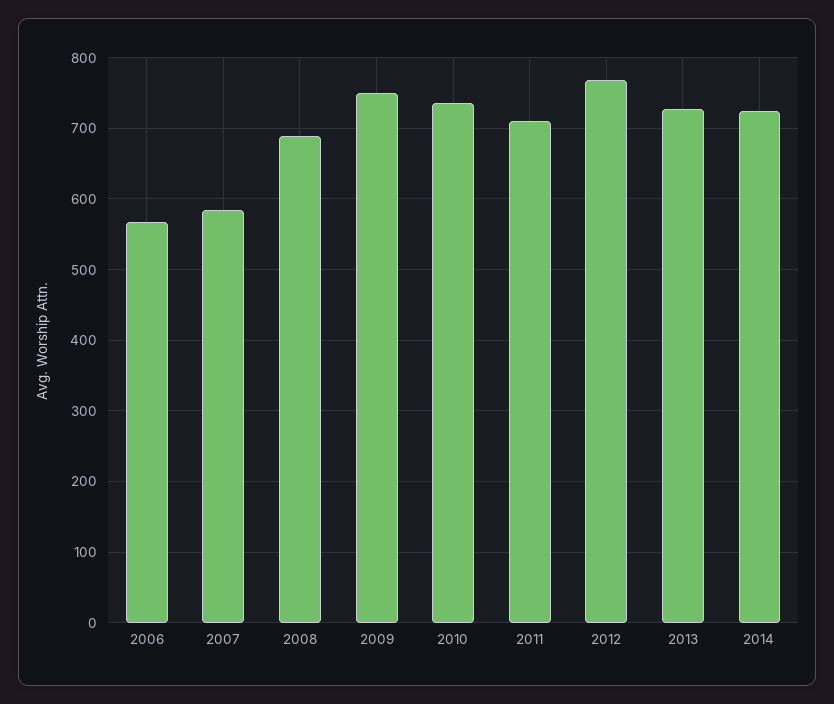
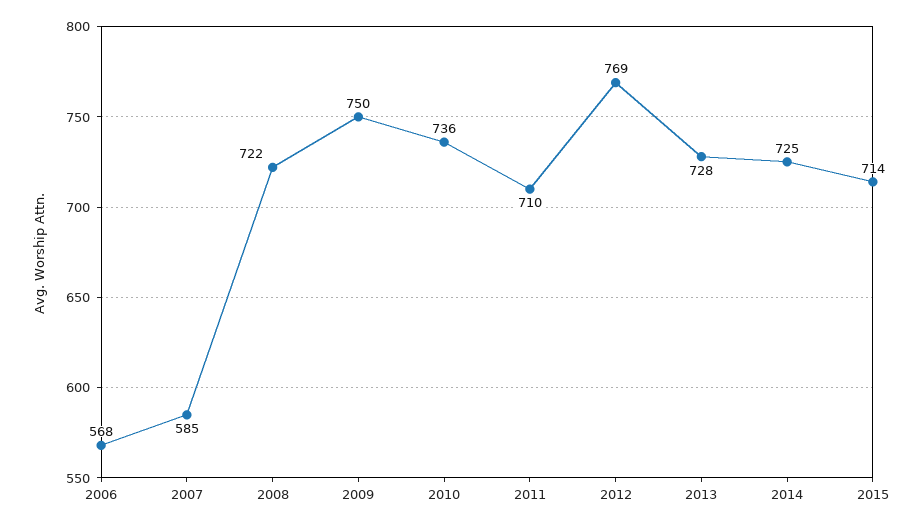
2008: 690 -> 722
2015: none -> 714

